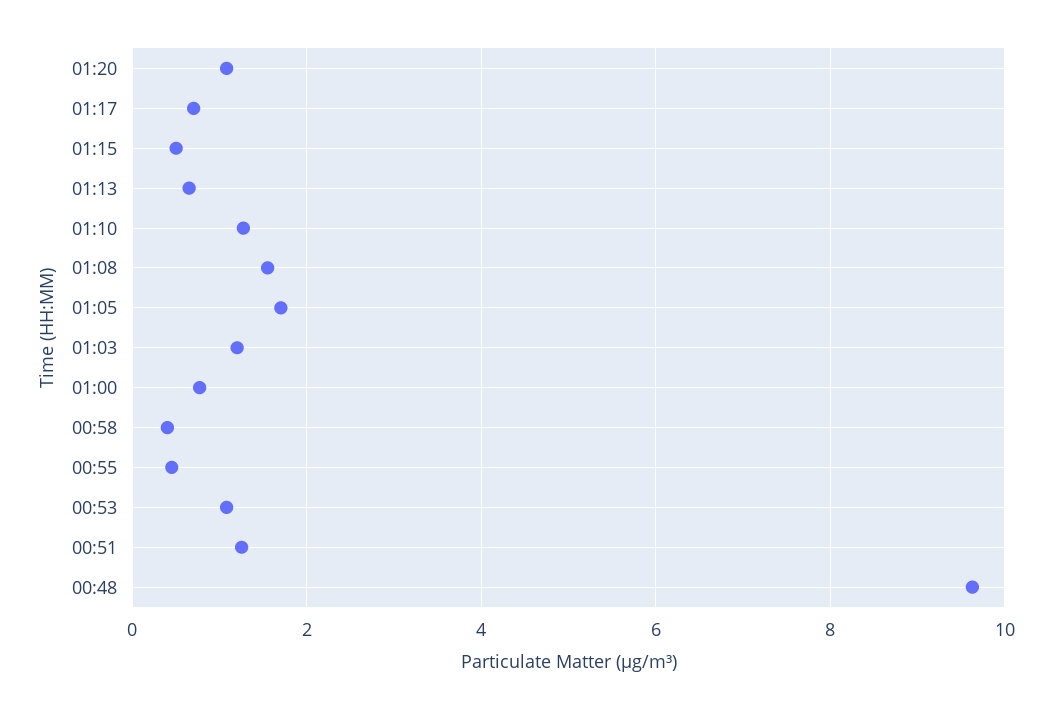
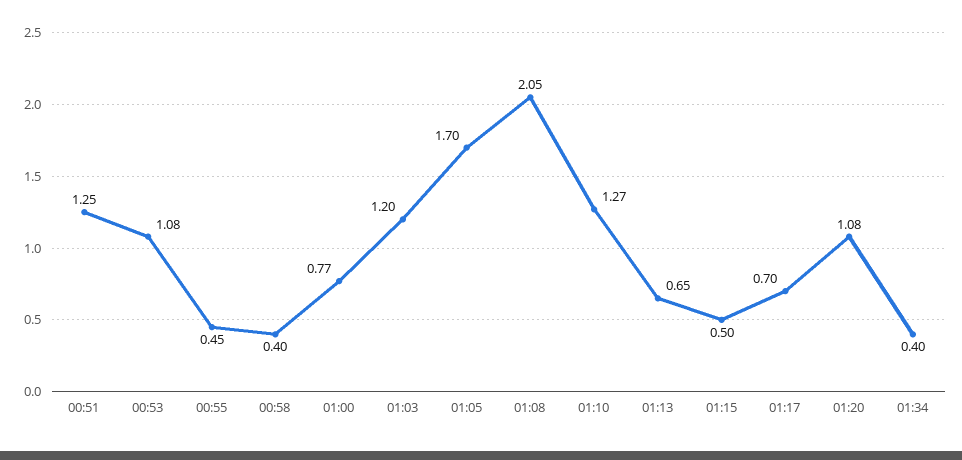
01:08: 1.6 -> 2.05
00:48: 9.6 -> none
01:34: none -> 0.4

